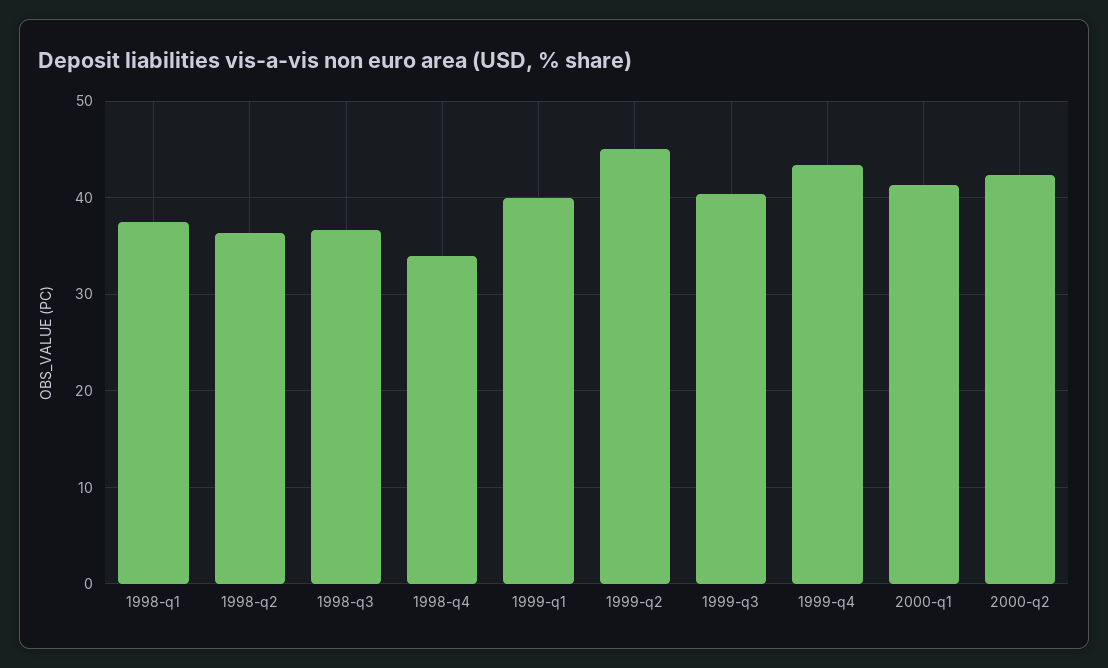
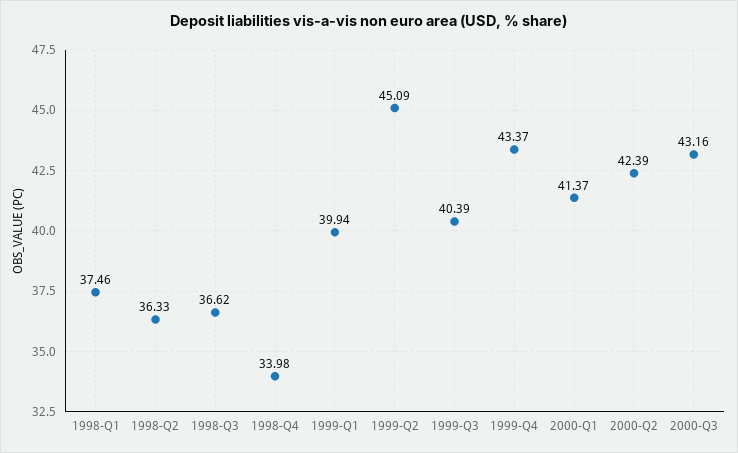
2000-Q3: none -> 43.16

